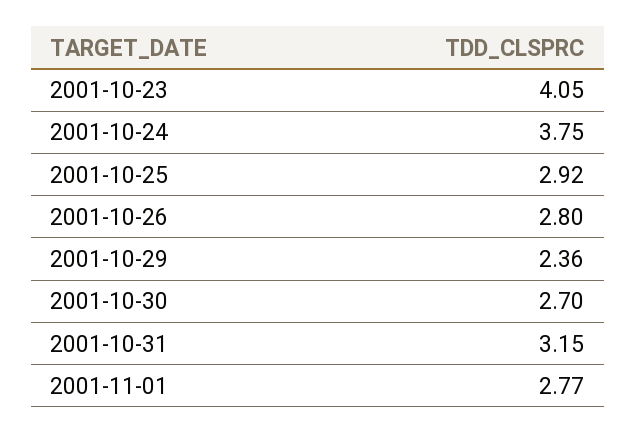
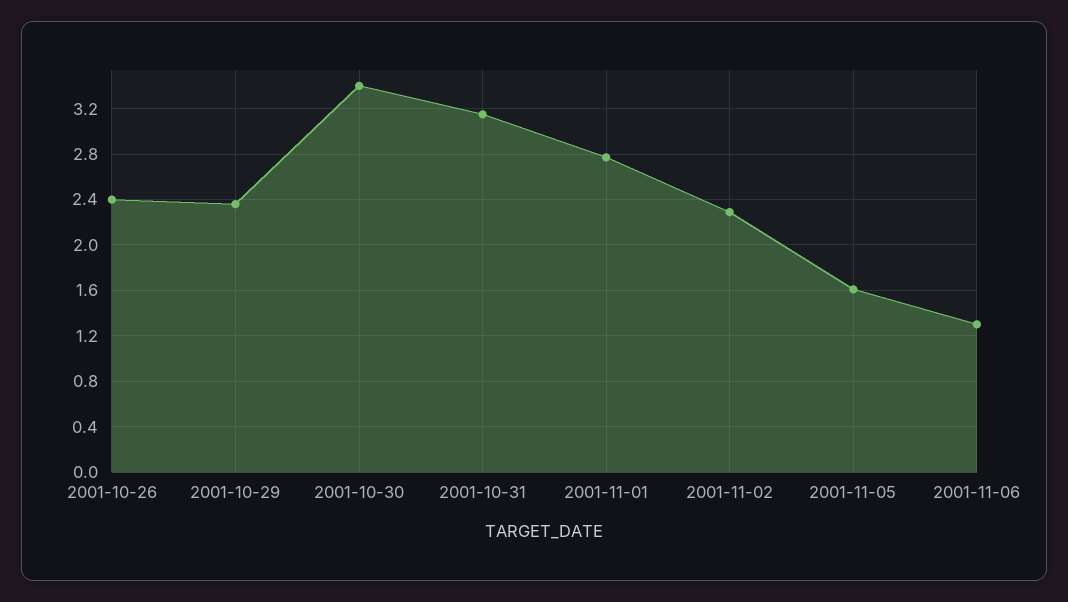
2001-10-23: 4.05 -> none
2001-10-24: 3.75 -> none
2001-10-25: 2.92 -> none
2001-10-26: 2.8 -> 2.4
2001-10-30: 2.7 -> 3.4
2001-11-02: none -> 2.3
2001-11-05: none -> 1.6
2001-11-06: none -> 1.3

